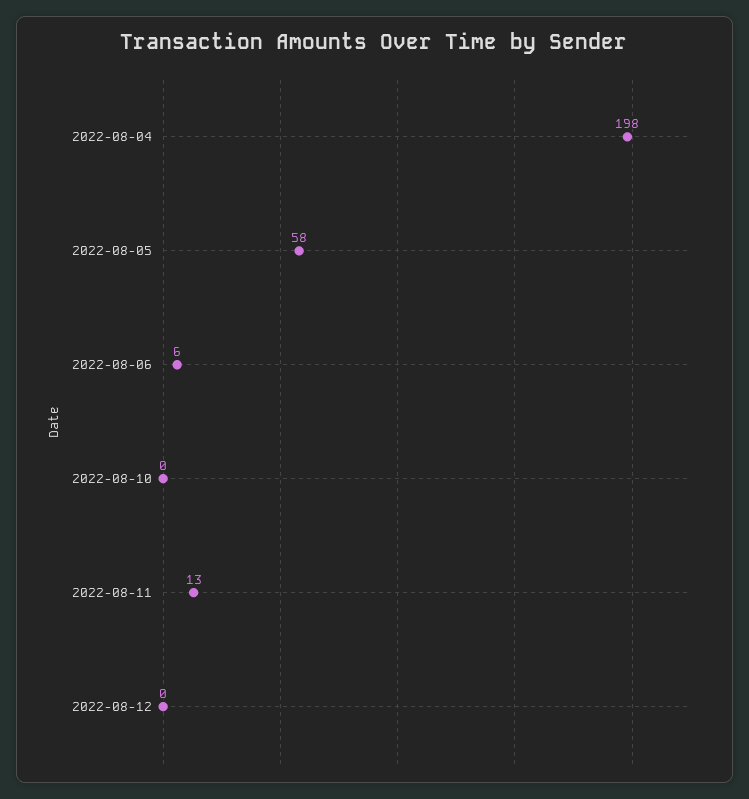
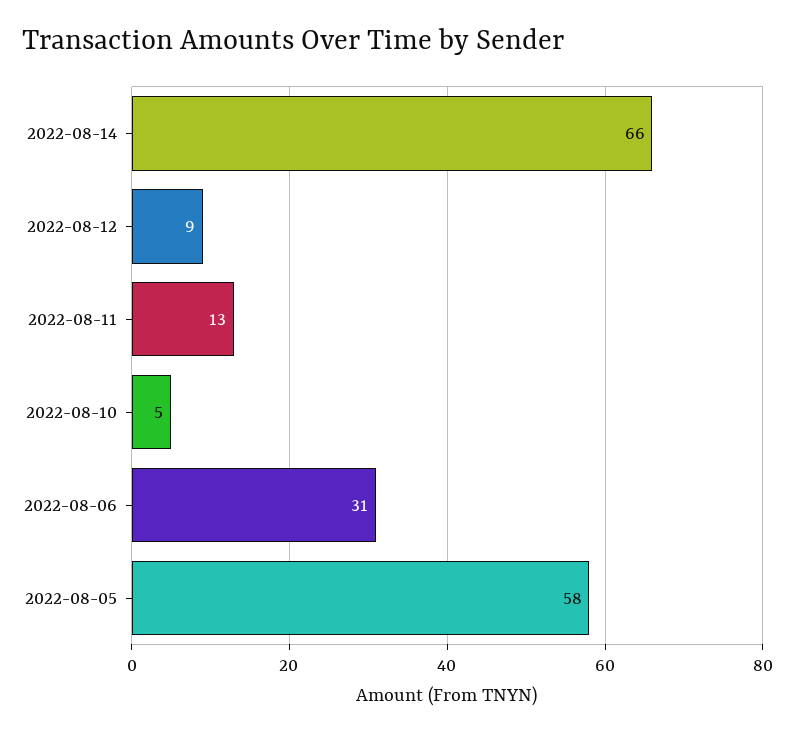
2022-08-04: 198 -> none
2022-08-06: 6 -> 31
2022-08-10: 0 -> 5
2022-08-12: 0 -> 9
2022-08-14: none -> 66

